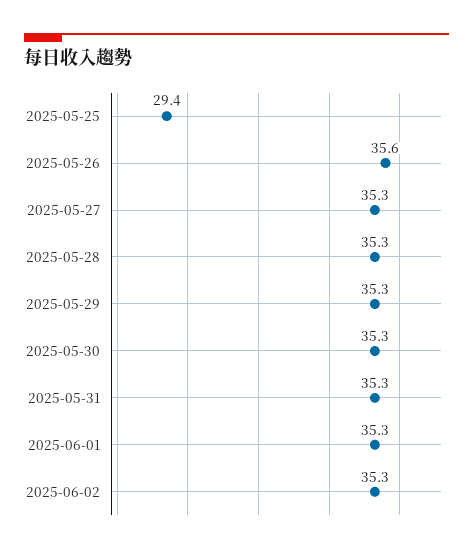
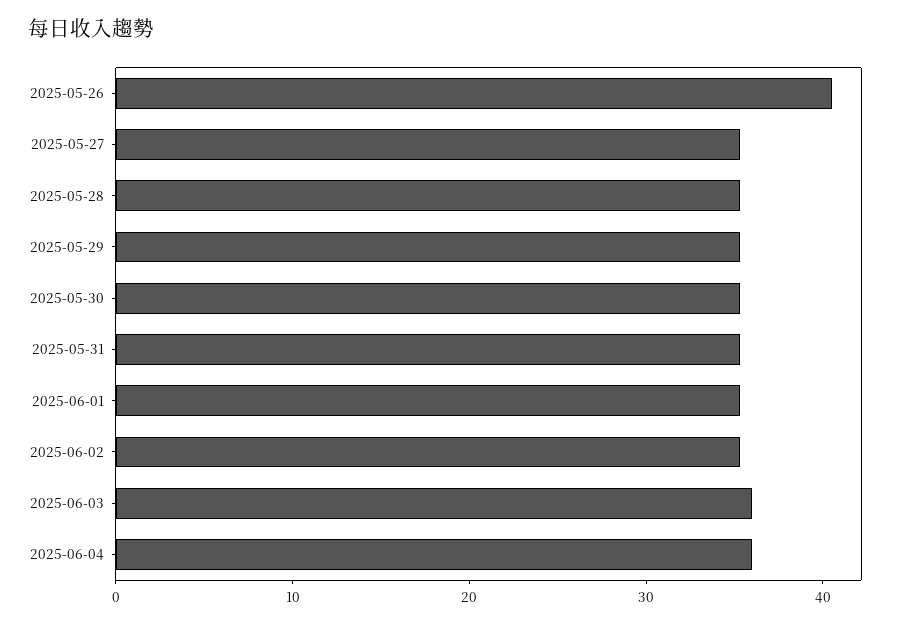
2025-05-25: 29.4 -> none
2025-05-26: 35.6 -> 40
2025-06-03: none -> 36
2025-06-04: none -> 36

